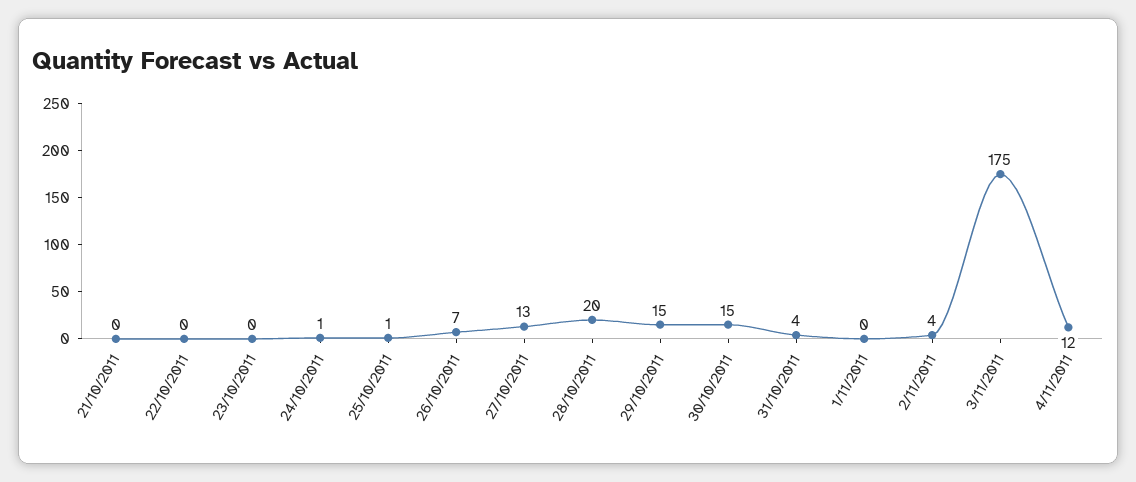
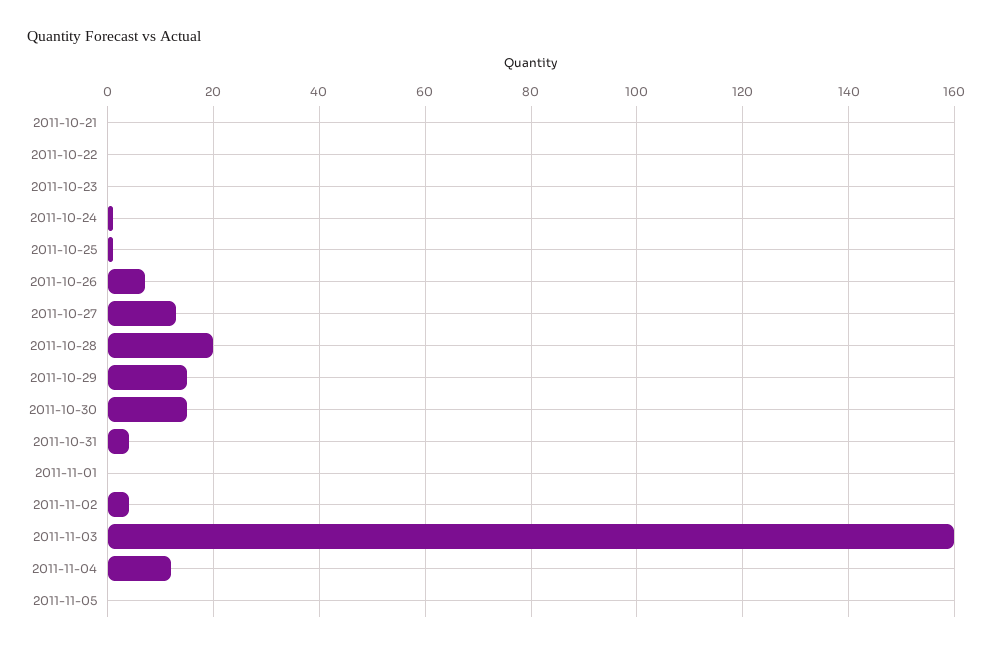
3/11/2011: 175 -> 160
2011-11-05: none -> 0

